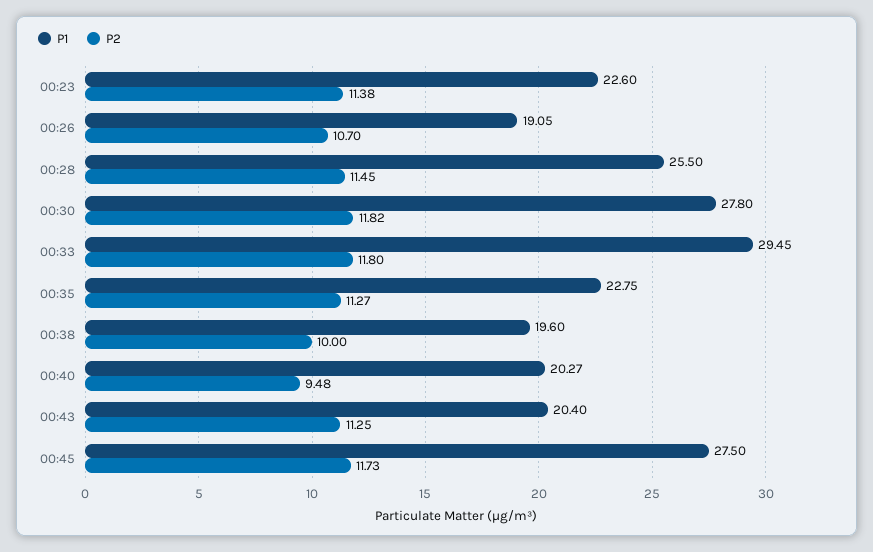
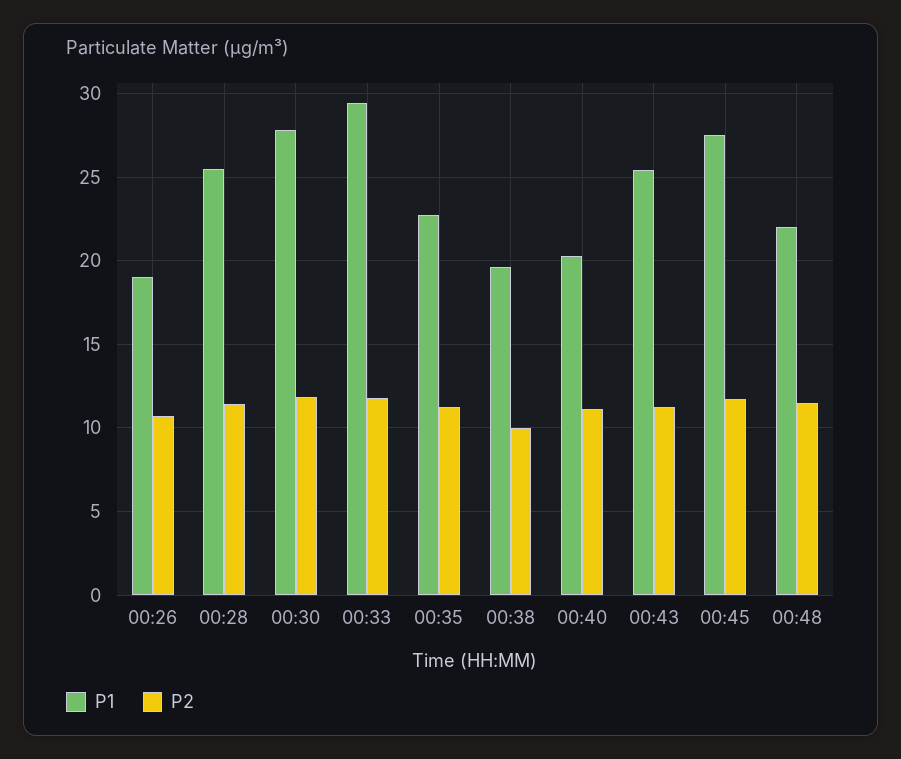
P1, 00:23: 22.6 -> none
P2, 00:23: 11.38 -> none
P2, 00:40: 9.48 -> 11
P1, 00:43: 20.4 -> 25.5
P1, 00:48: none -> 22
P2, 00:48: none -> 11.5

